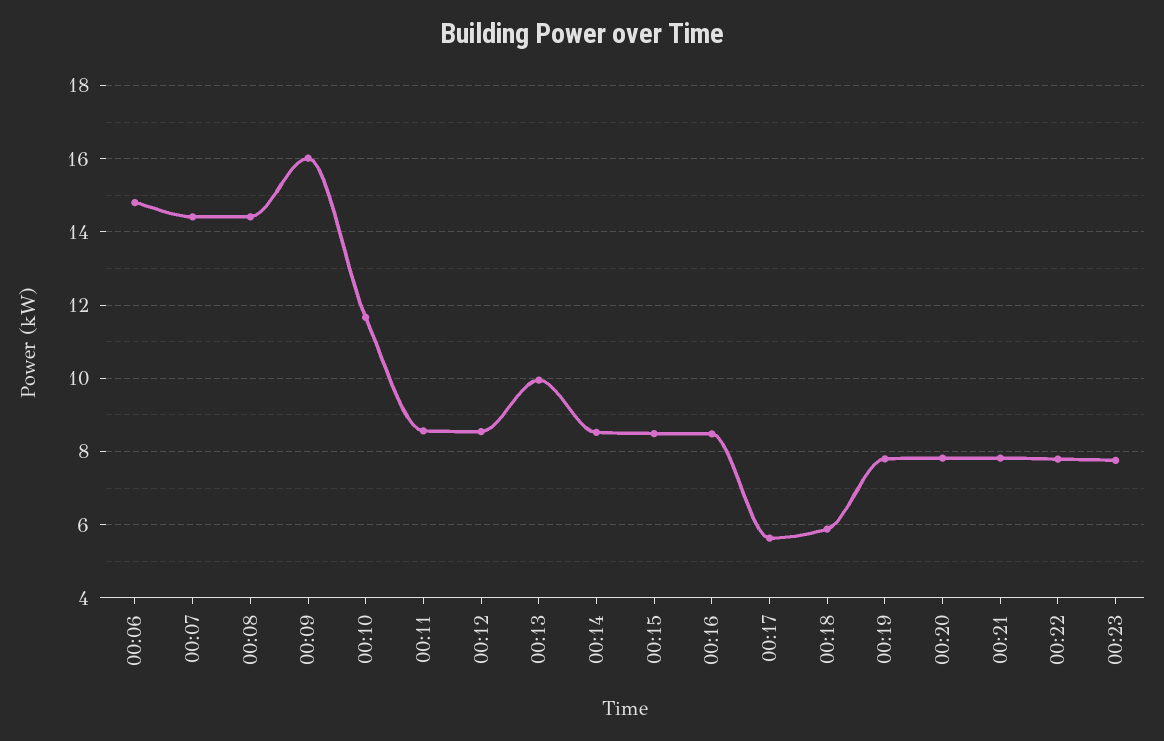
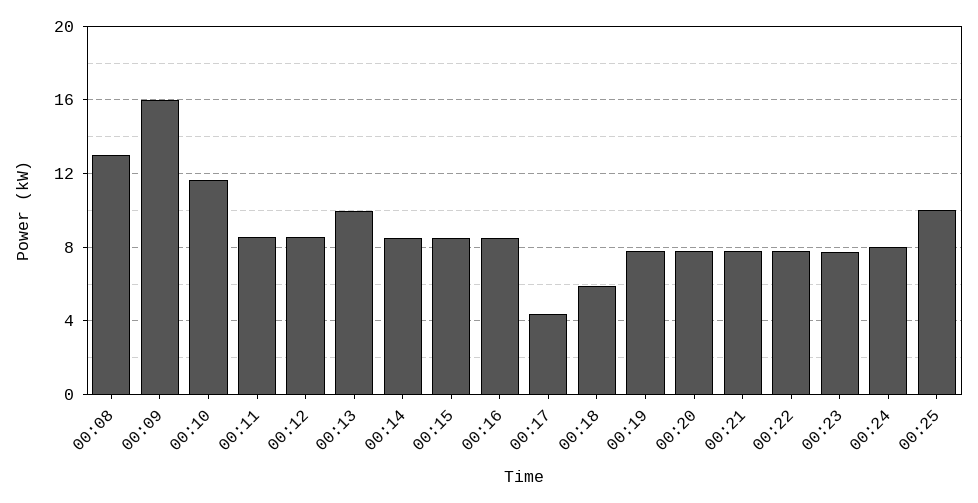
00:06: 14.8 -> none
00:07: 14.4 -> none
00:08: 14.4 -> 13
00:17: 5.6 -> 4.5
00:24: none -> 8
00:25: none -> 10

